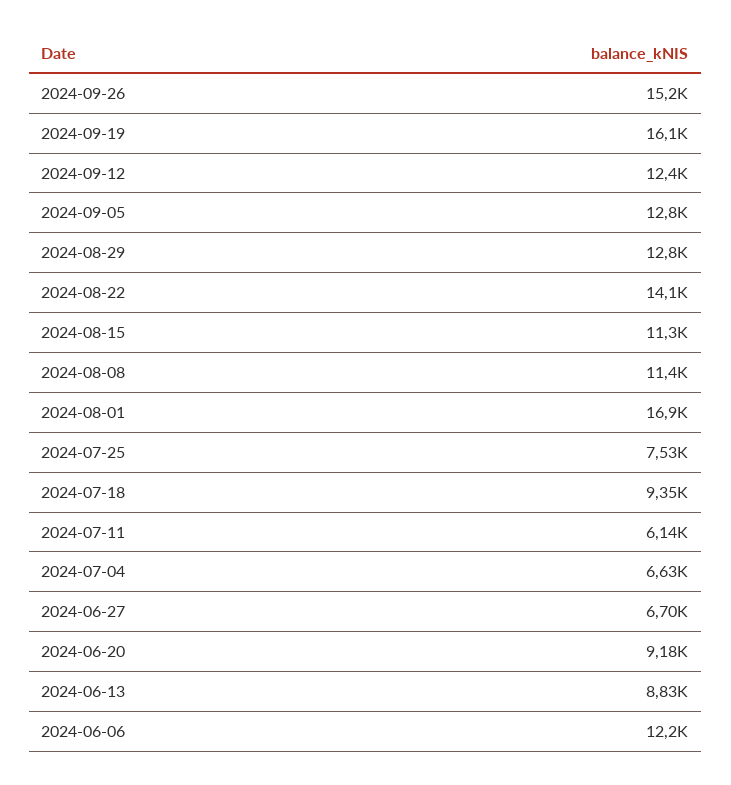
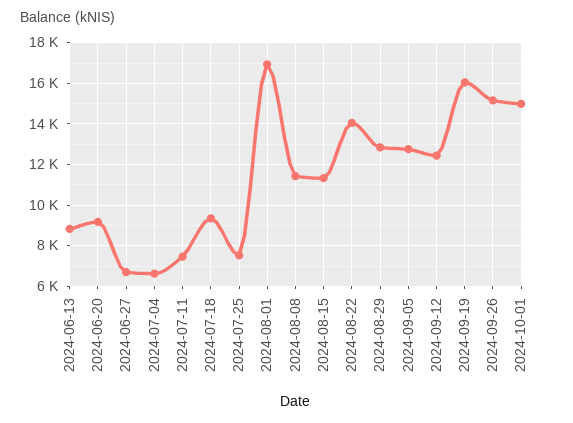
2024-07-11: 6140 -> 7500
2024-06-06: 12200 -> none
2024-10-01: none -> 15000

